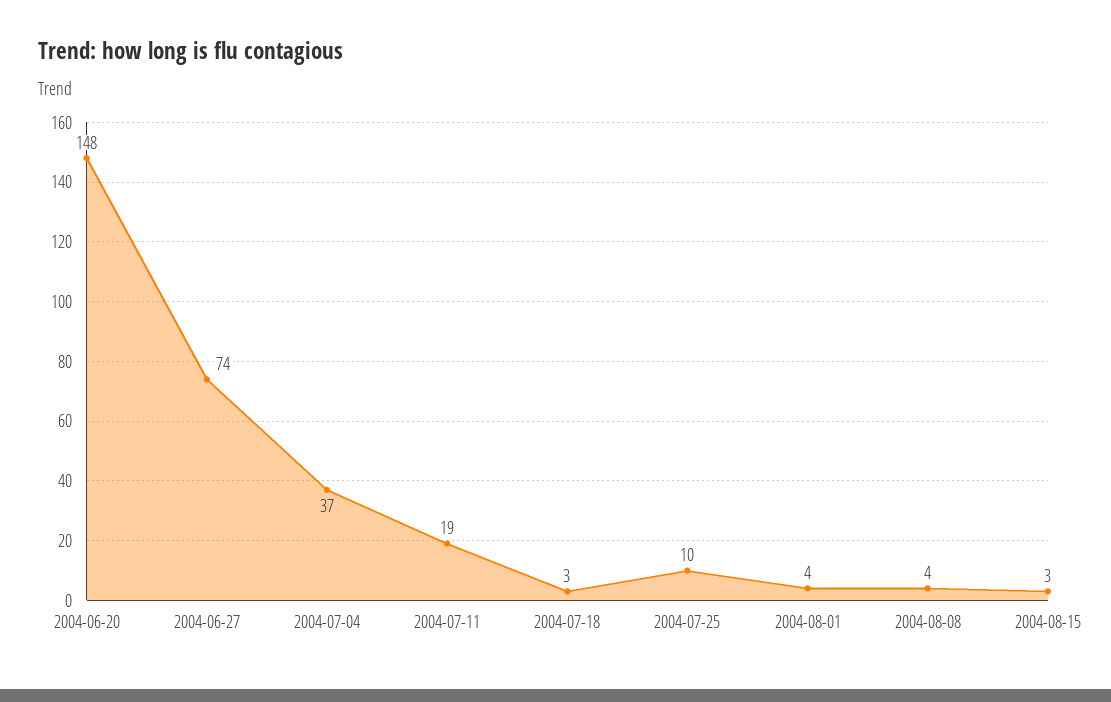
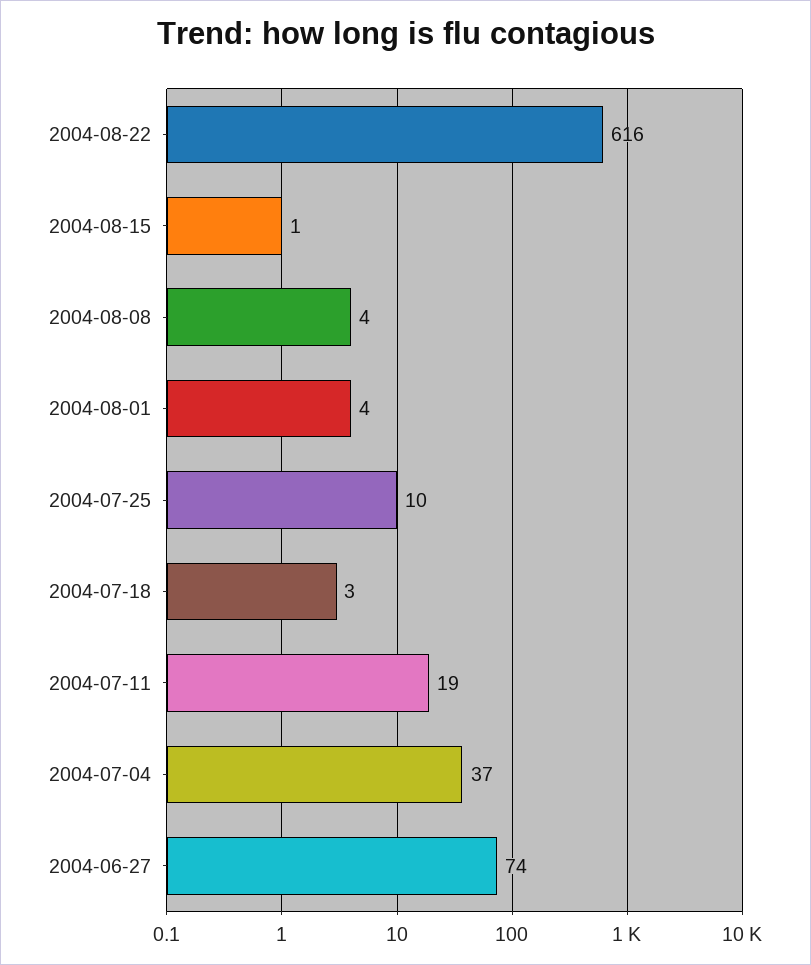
2004-06-20: 148 -> none
2004-08-15: 3 -> 1
2004-08-22: none -> 616

